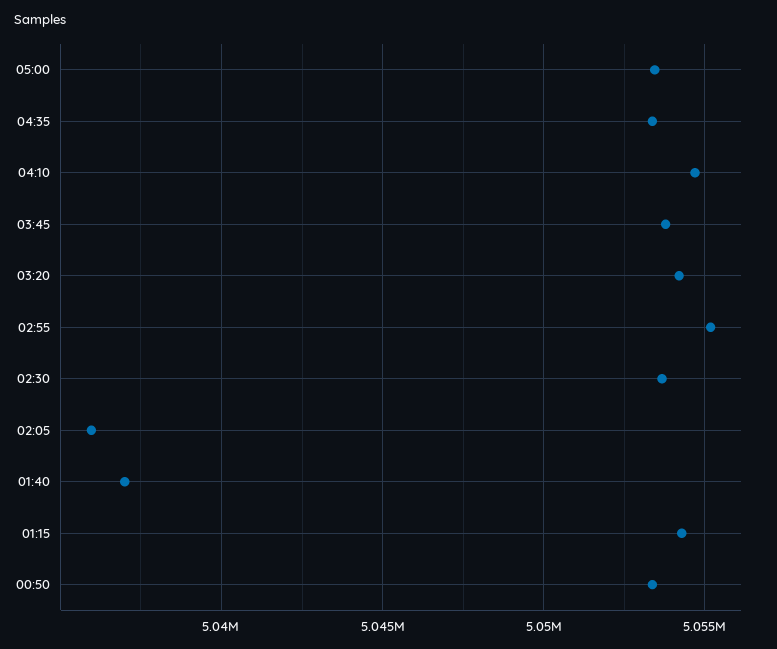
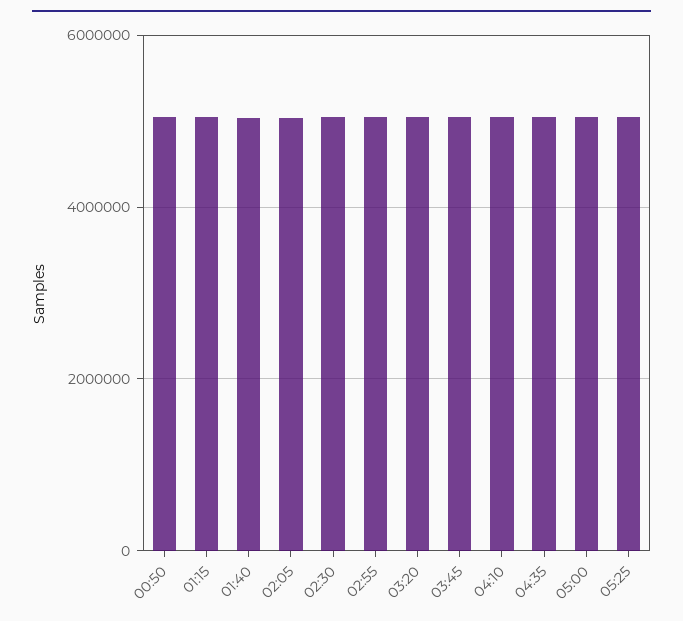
05:25: none -> 5000000

